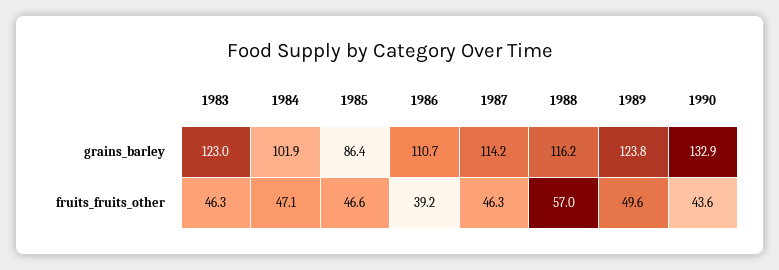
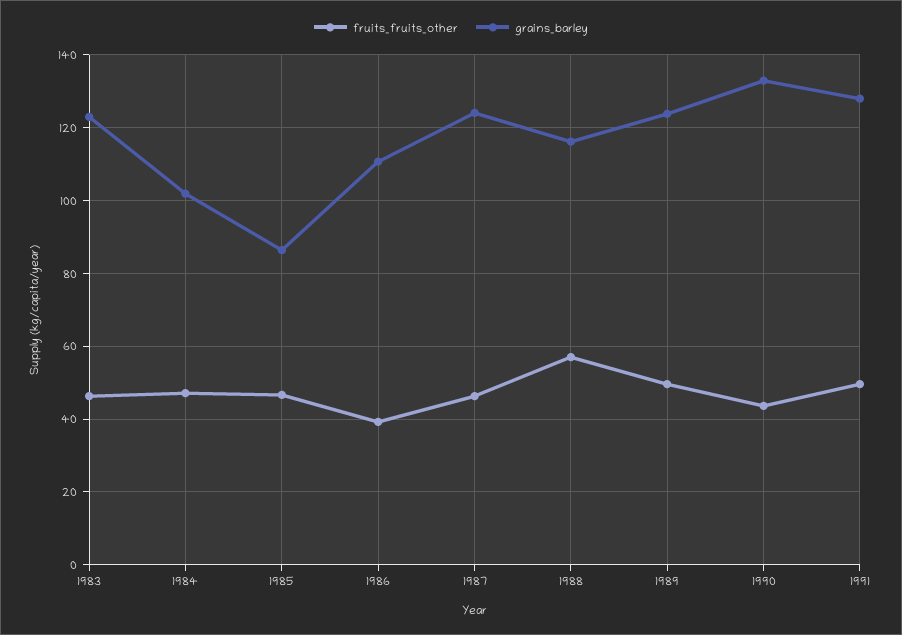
grains_barley, 1987: 114.2 -> 124
fruits_fruits_other, 1991: none -> 50
grains_barley, 1991: none -> 128

